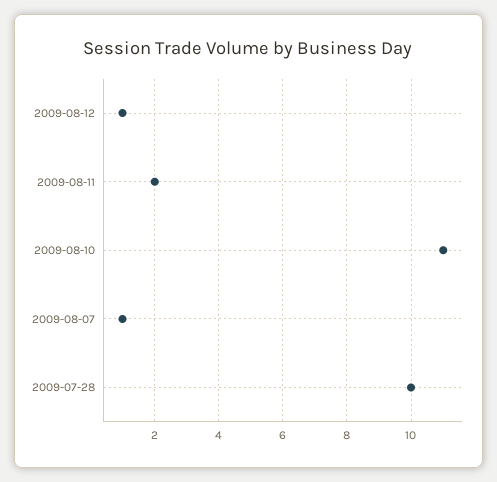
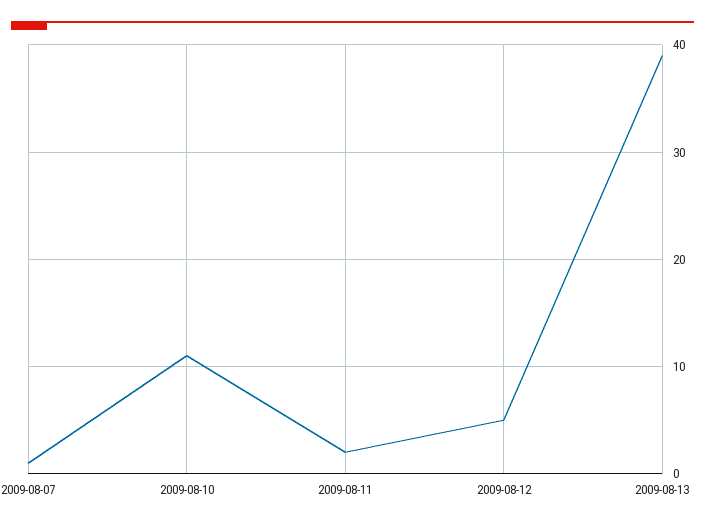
2009-08-12: 1 -> 5
2009-07-28: 10 -> none
2009-08-13: none -> 39

